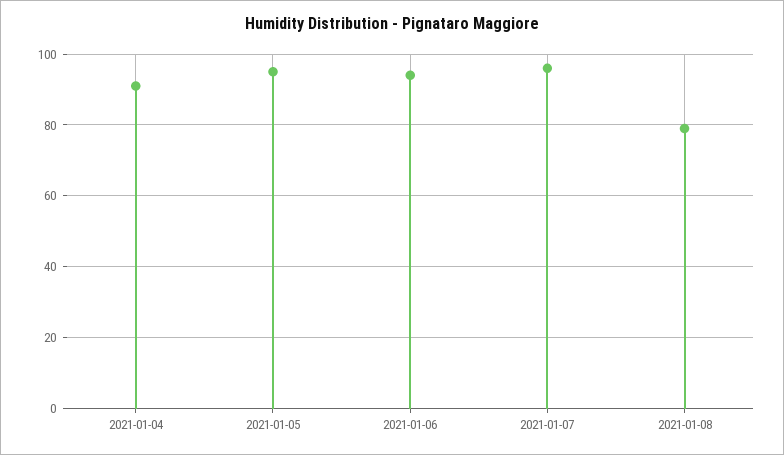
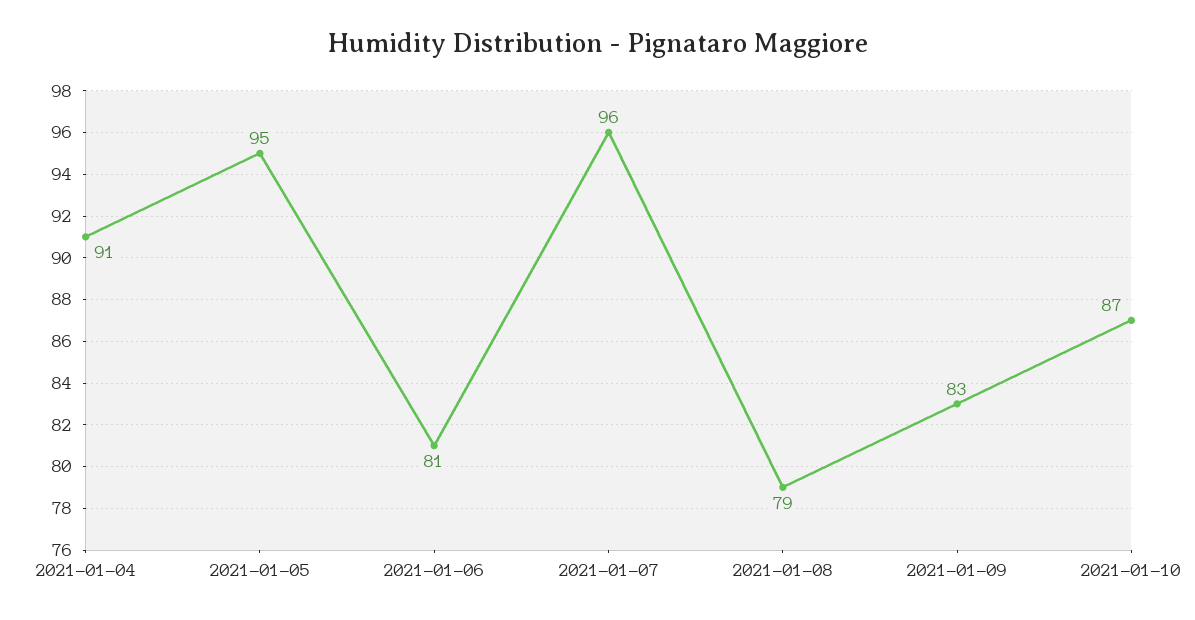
2021-01-06: 95 -> 81
2021-01-09: none -> 83
2021-01-10: none -> 87

